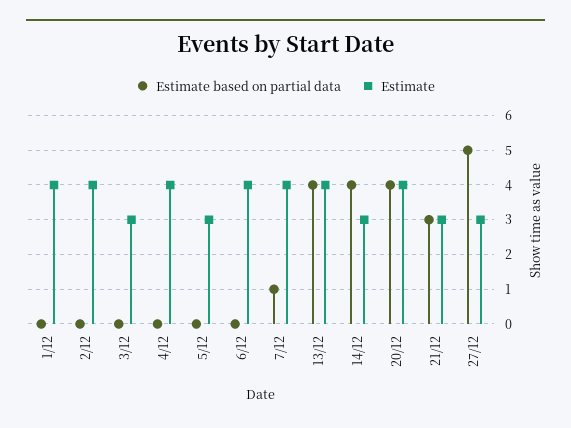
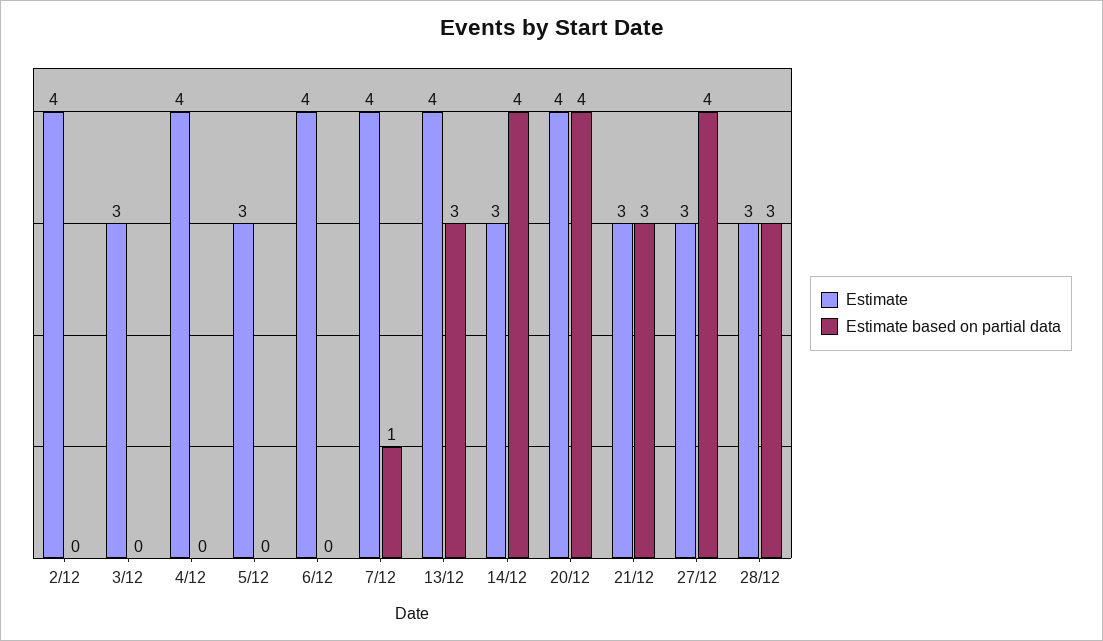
Estimate based on partial data, 1/12: 0 -> none
Estimate, 1/12: 4 -> none
Estimate based on partial data, 13/12: 4 -> 3
Estimate based on partial data, 27/12: 5 -> 4
Estimate, 28/12: none -> 3
Estimate based on partial data, 28/12: none -> 3

